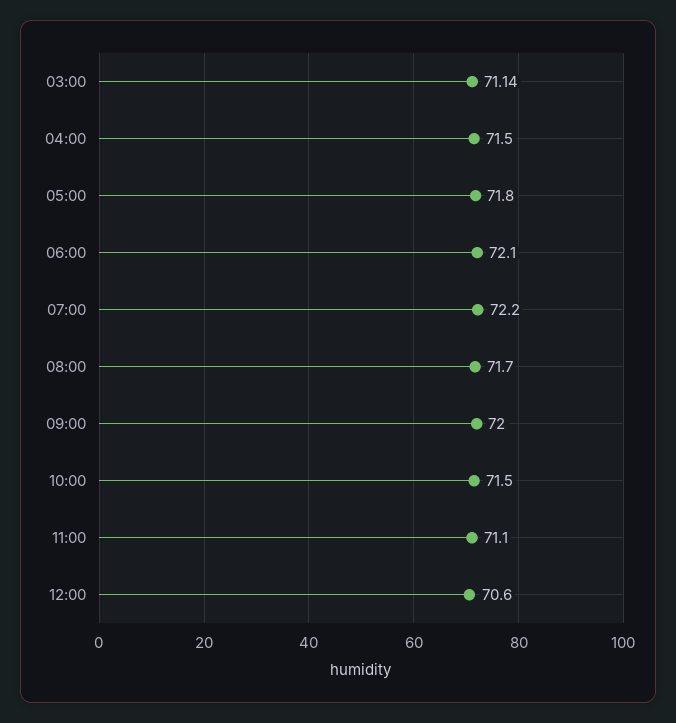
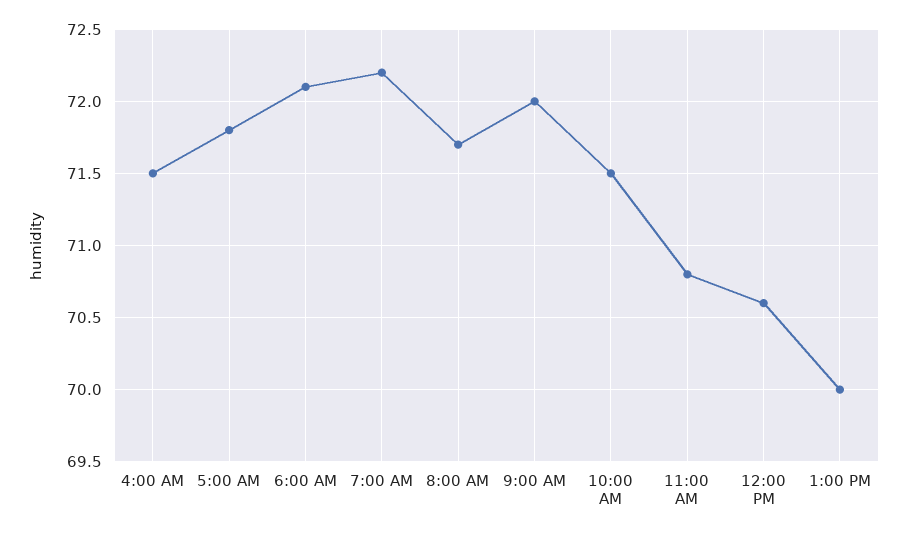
03:00: 71.14 -> none
11:00: 71.1 -> 70.8
1:00 PM: none -> 70

